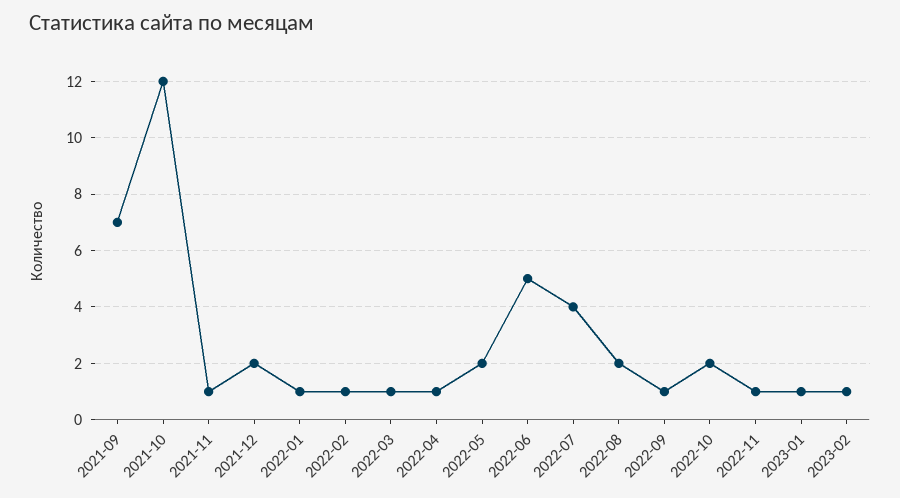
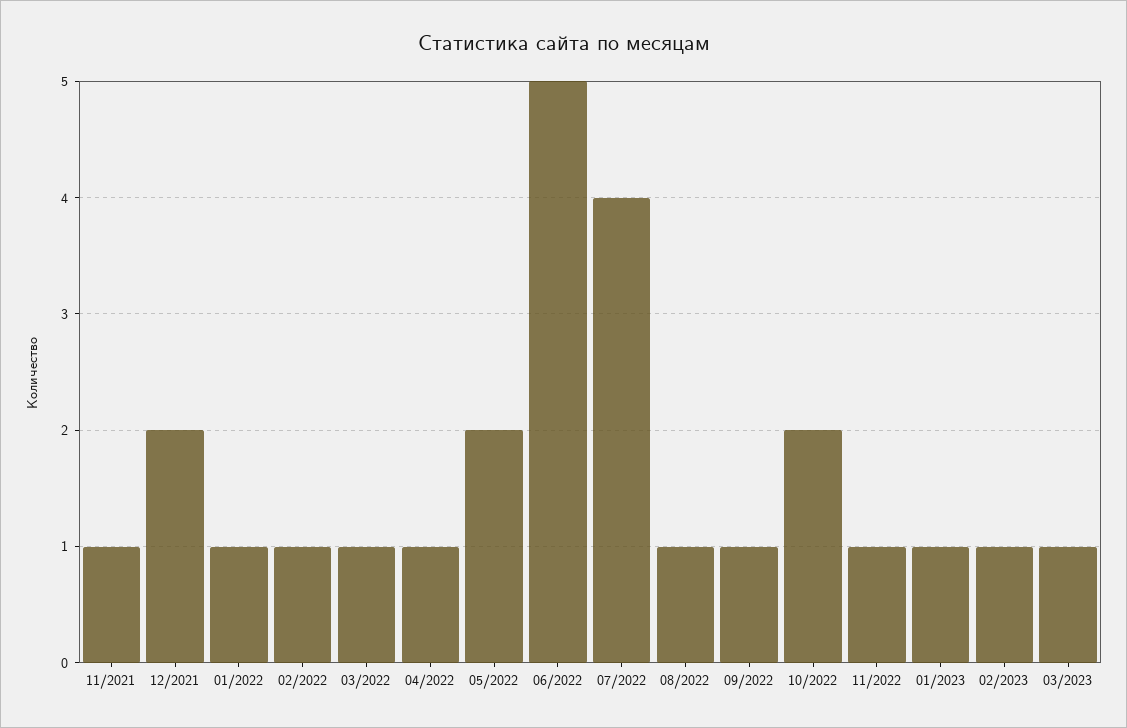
2021-09: 7 -> none
2021-10: 12 -> none
2022-08: 2 -> 1
03/2023: none -> 1

